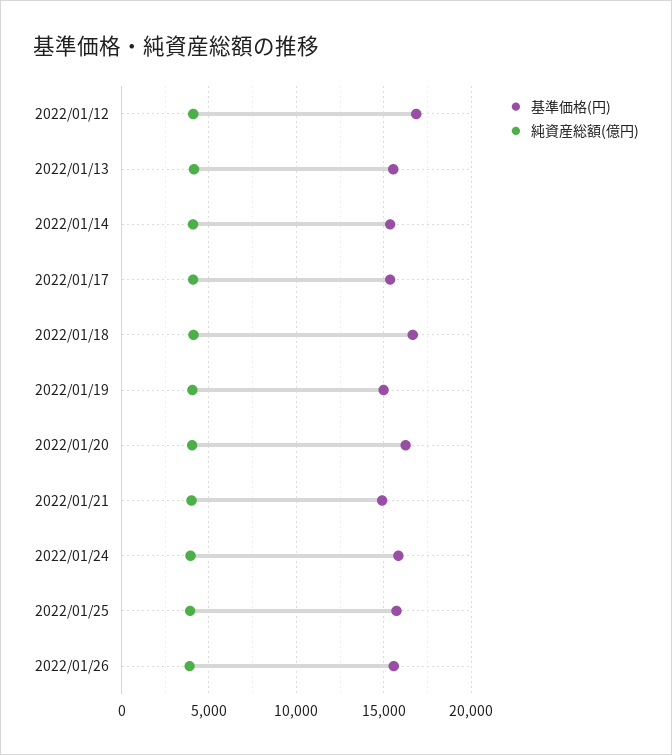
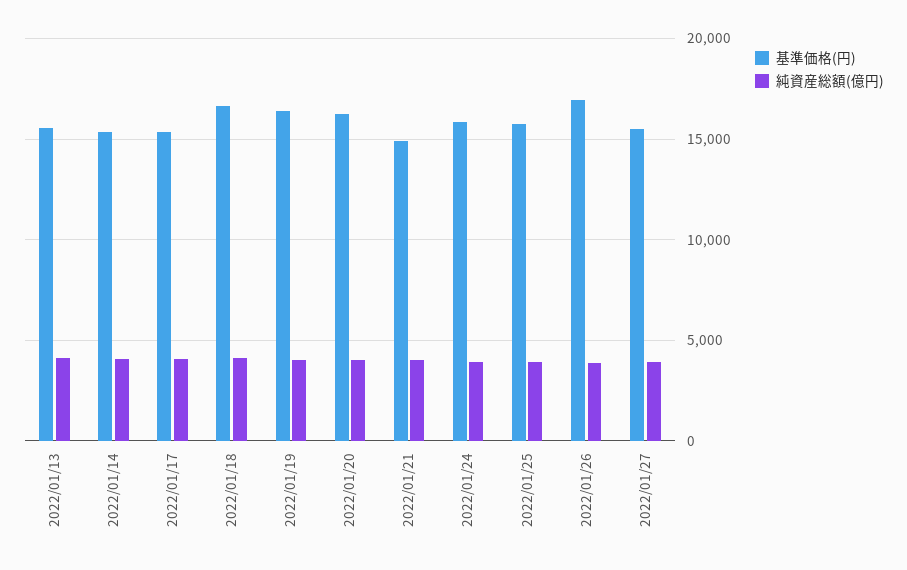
基準価格(円), 2022/01/12: 17000 -> none
純資産総額(億円), 2022/01/12: 4000 -> none
基準価格(円), 2022/01/19: 15000 -> 16500
基準価格(円), 2022/01/26: 15500 -> 17000
基準価格(円), 2022/01/27: none -> 15500
純資産総額(億円), 2022/01/27: none -> 4000

